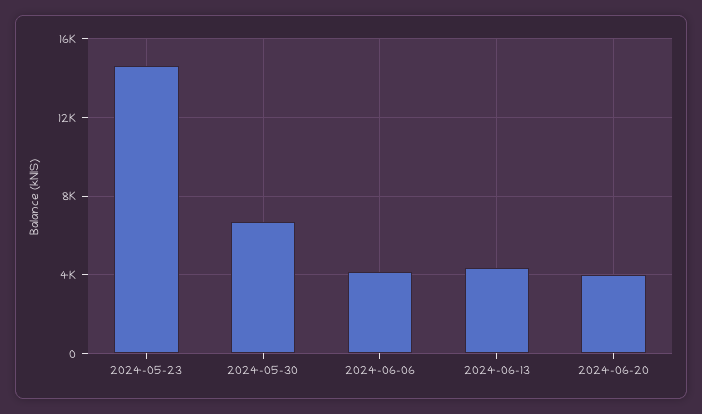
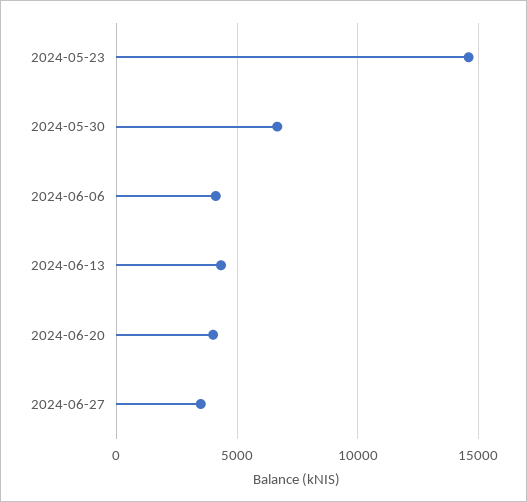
2024-06-27: none -> 3500

